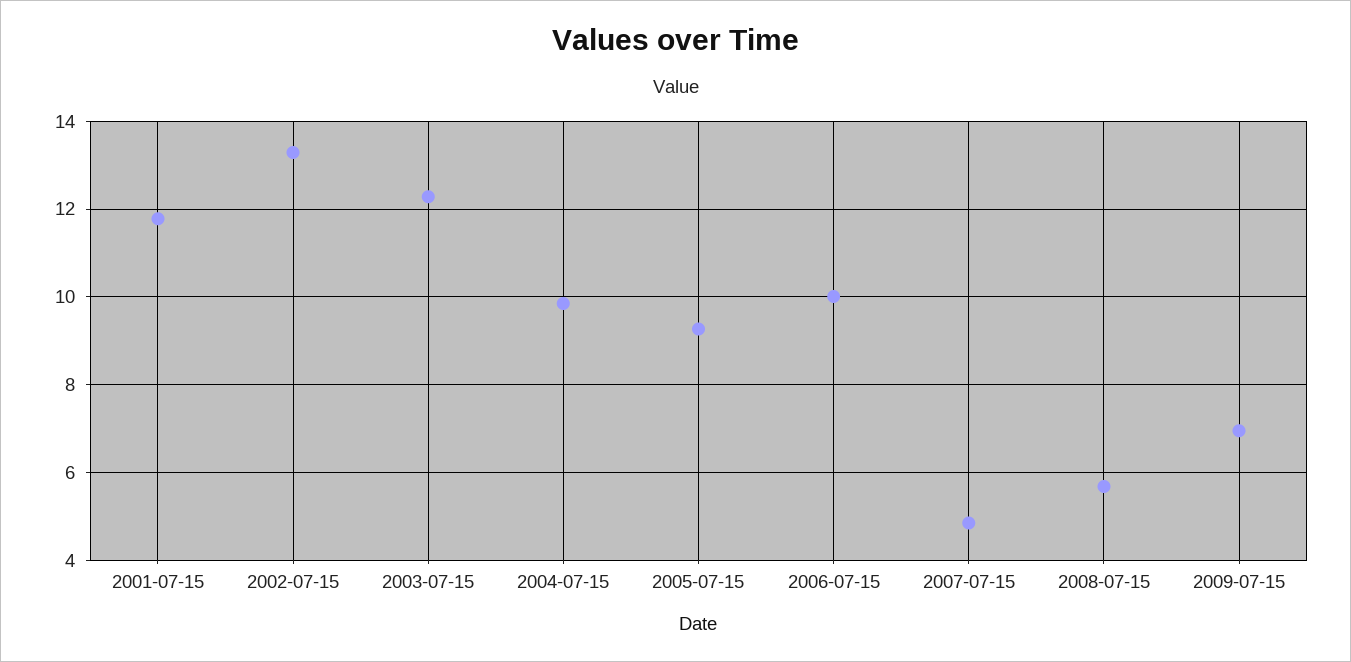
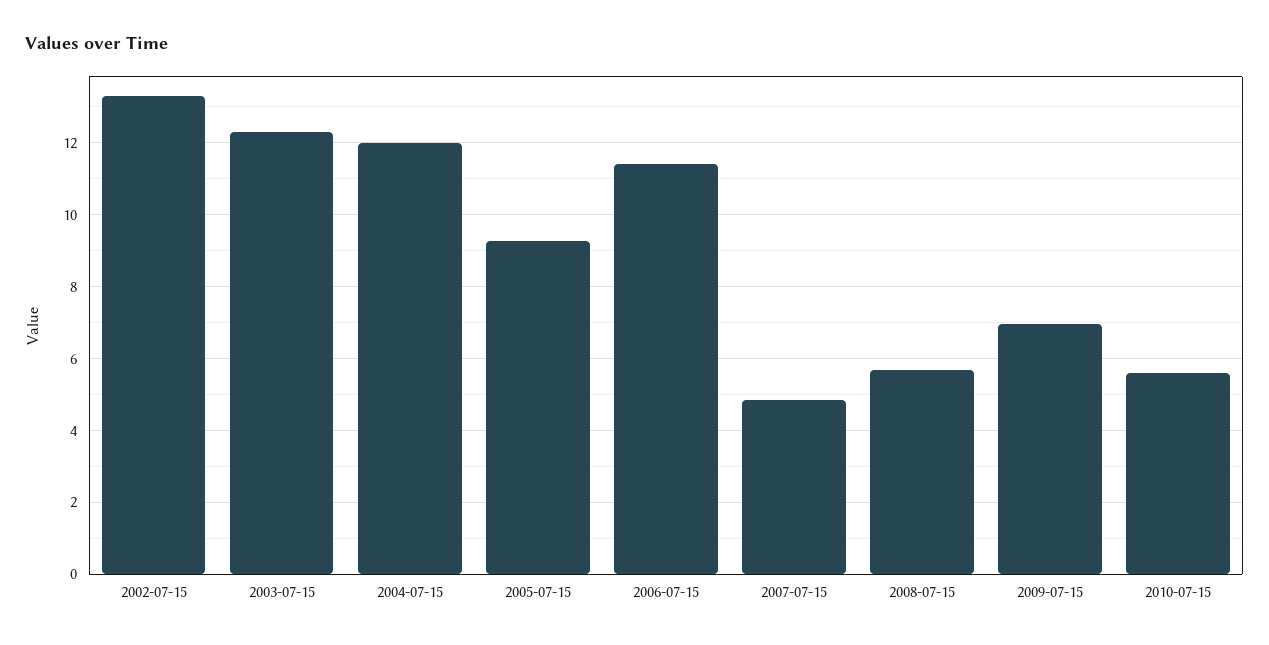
2001-07-15: 11.8 -> none
2004-07-15: 9.8 -> 12
2006-07-15: 10 -> 11.4
2010-07-15: none -> 5.6

